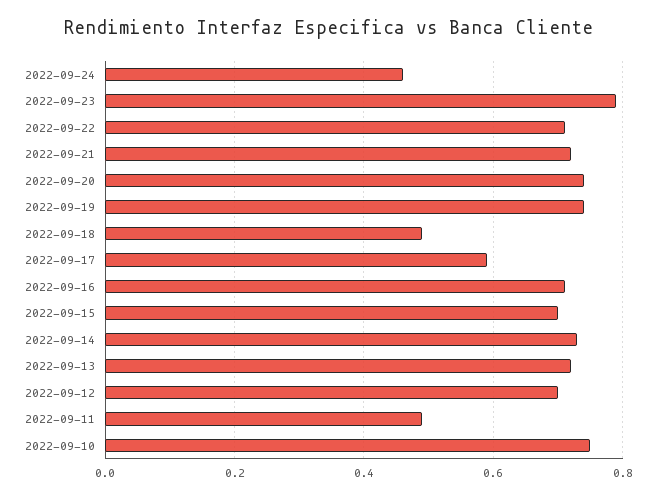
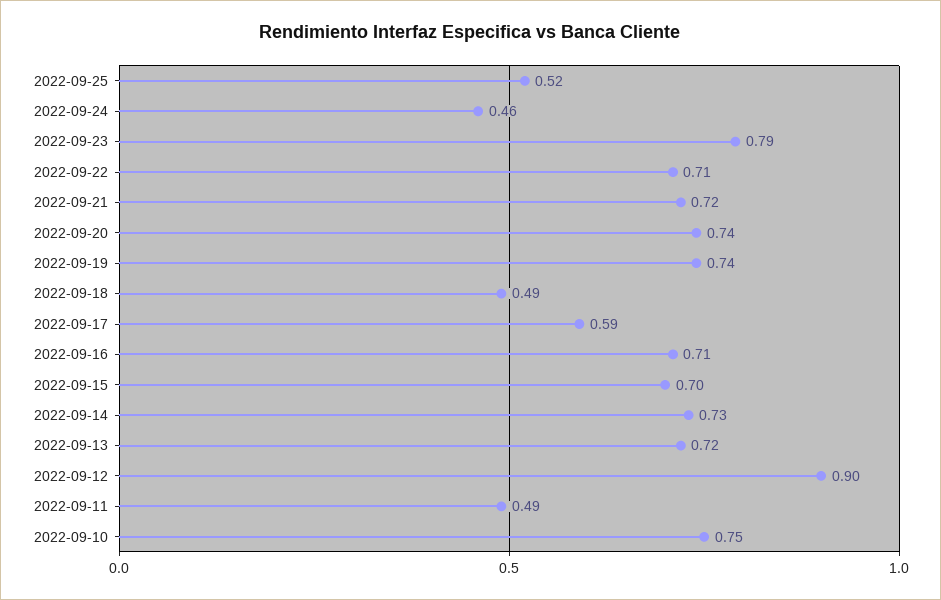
2022-09-12: 0.7 -> 0.9
2022-09-25: none -> 0.52

